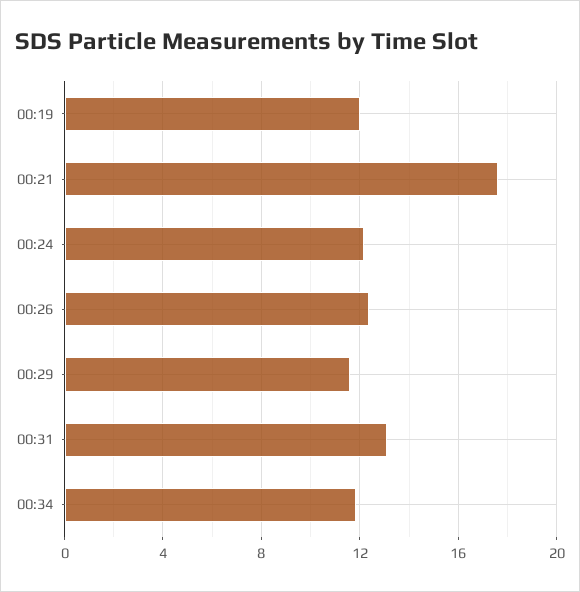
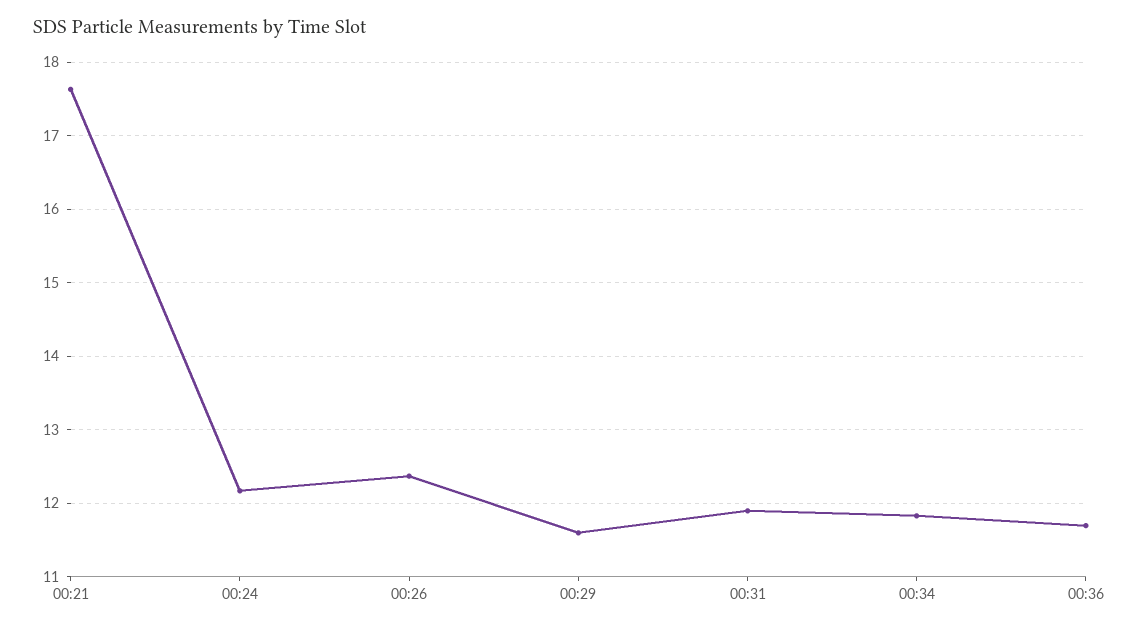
00:19: 12 -> none
00:31: 13 -> 11.9
00:36: none -> 11.7

